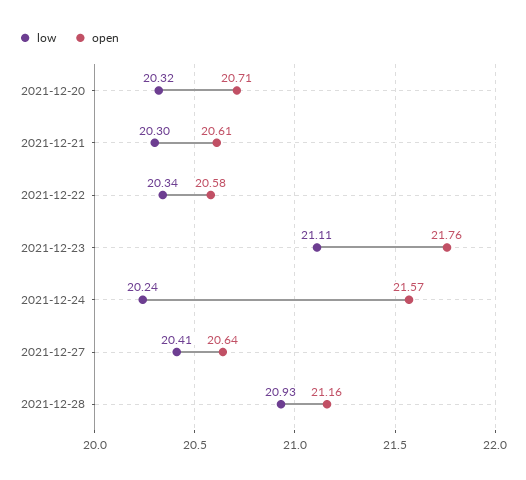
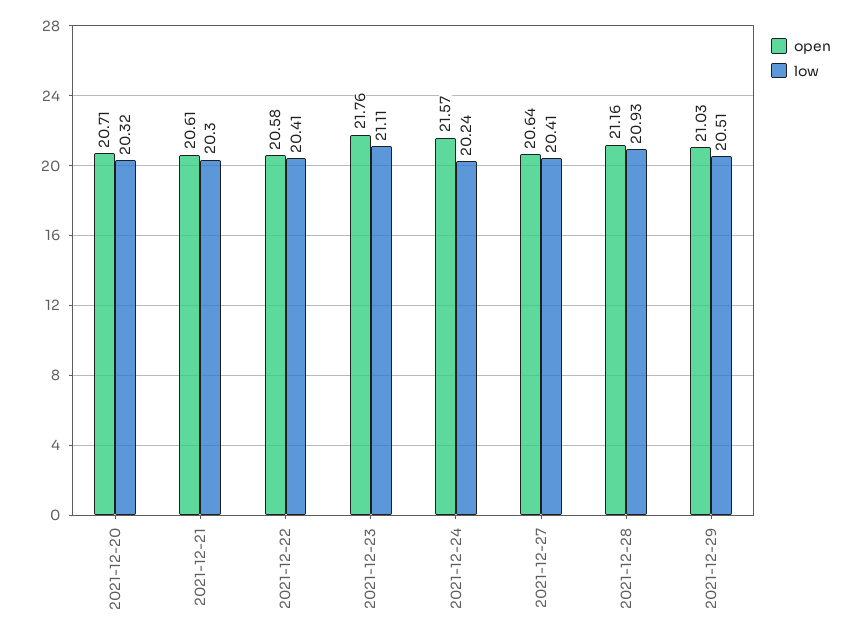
low, 2021-12-22: 20.34 -> 20.41
open, 2021-12-29: none -> 21.03
low, 2021-12-29: none -> 20.51

